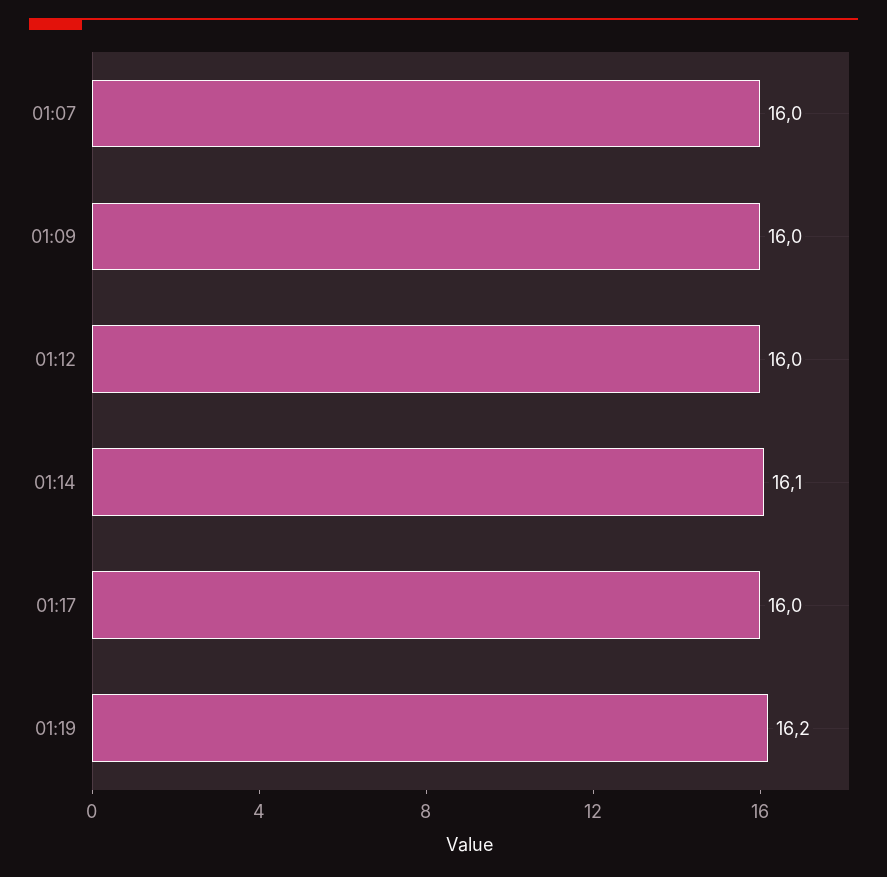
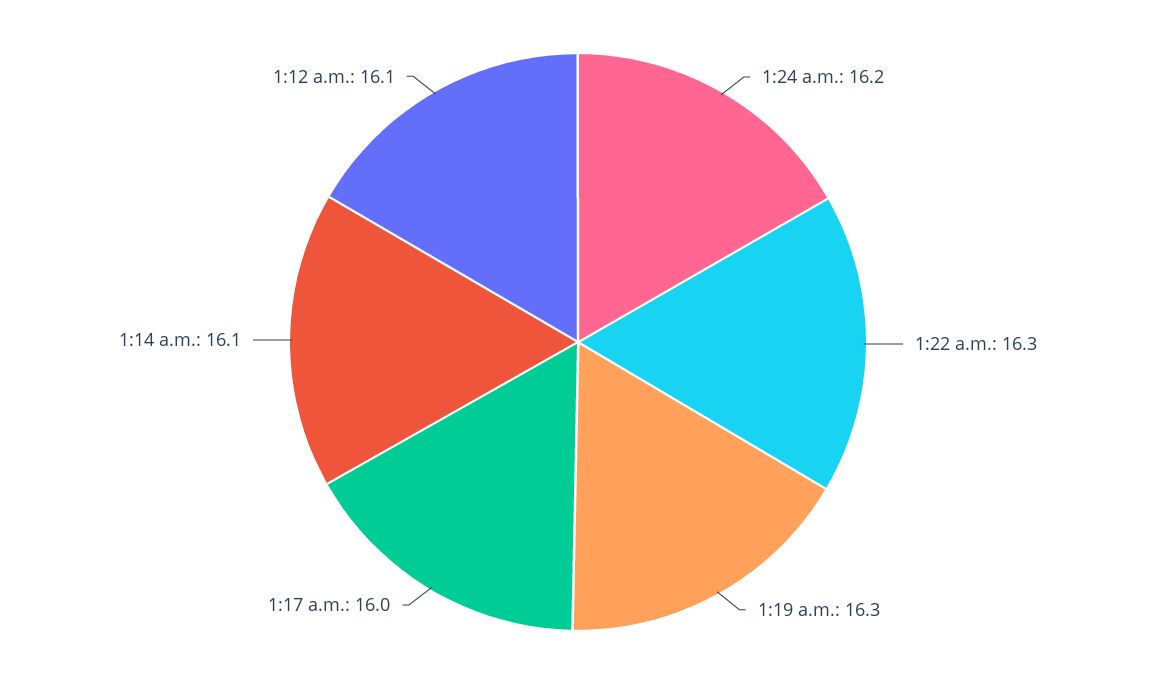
01:07: 16 -> none
01:09: 16 -> none
01:12: 16 -> 16.1
01:19: 16.2 -> 16.3
1:24 a.m.: none -> 16.2
1:22 a.m.: none -> 16.3

